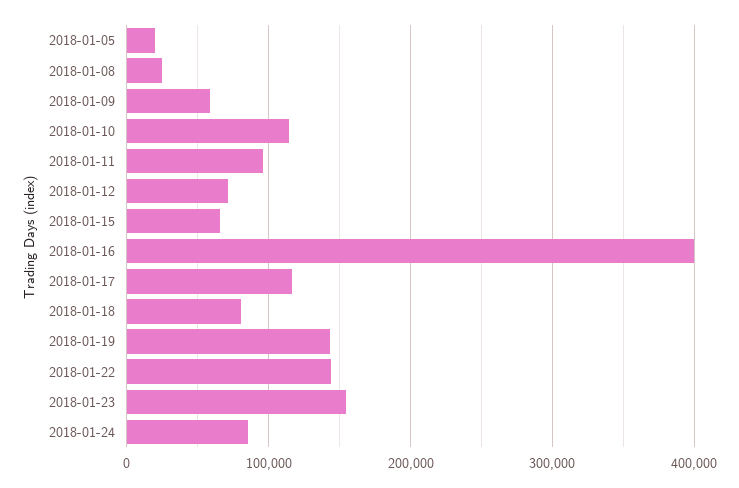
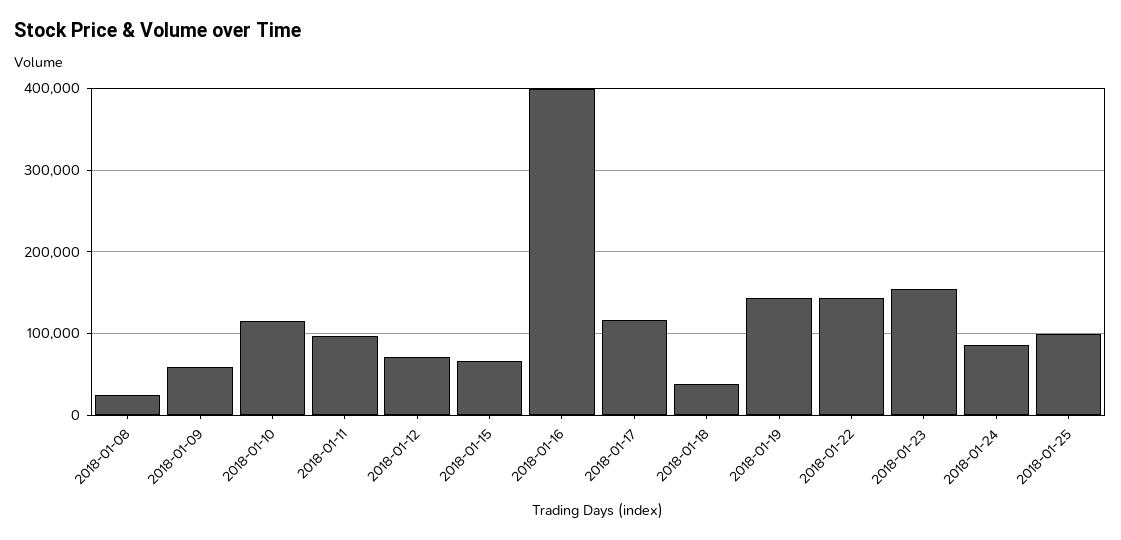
2018-01-05: 20000 -> none
2018-01-18: 80000 -> 40000
2018-01-25: none -> 100000

